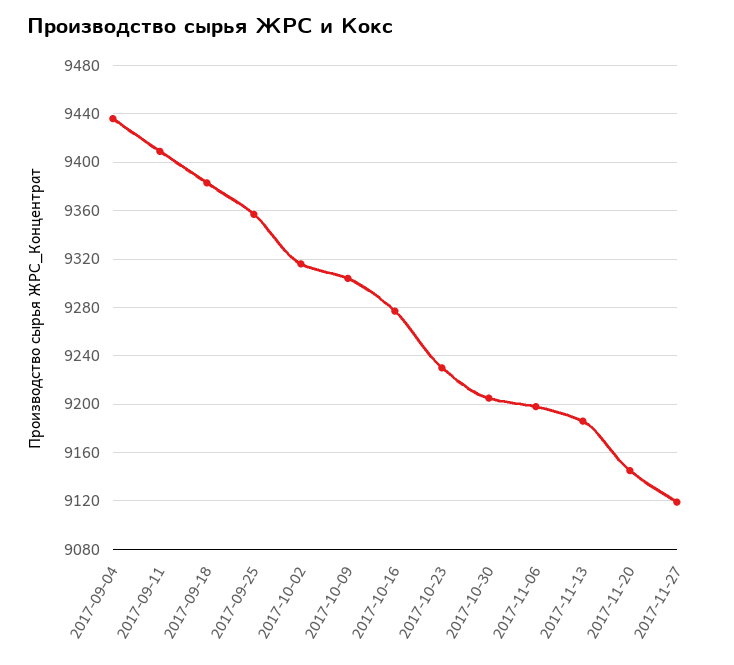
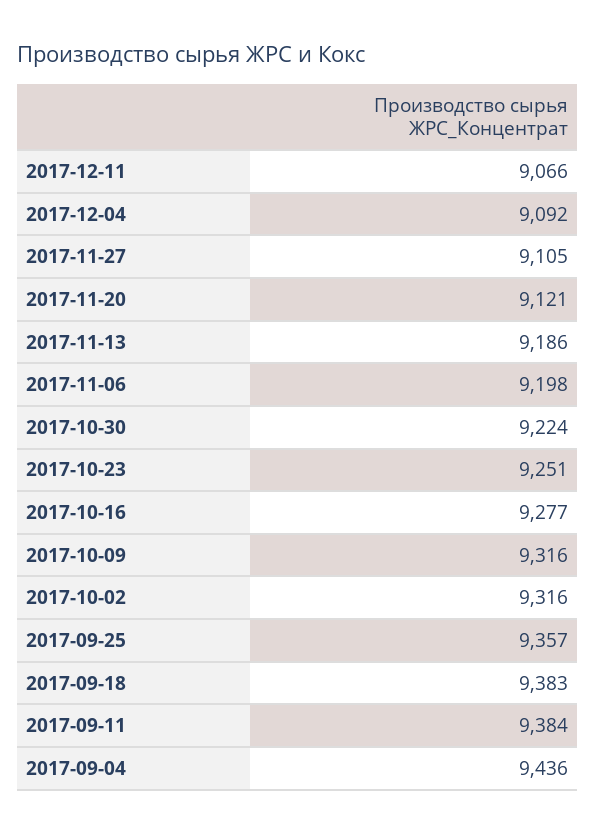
2017-09-11: 9410 -> 9384
2017-10-09: 9305 -> 9316
2017-10-23: 9230 -> 9251
2017-10-30: 9205 -> 9224
2017-11-20: 9145 -> 9121
2017-11-27: 9120 -> 9105
2017-12-11: none -> 9066
2017-12-04: none -> 9092

